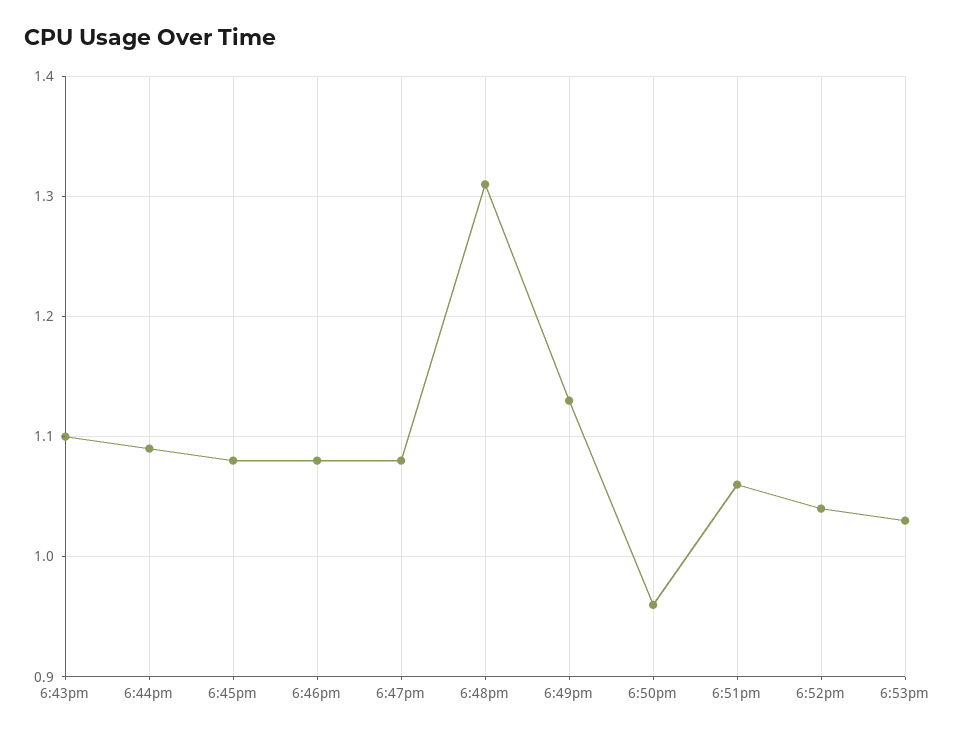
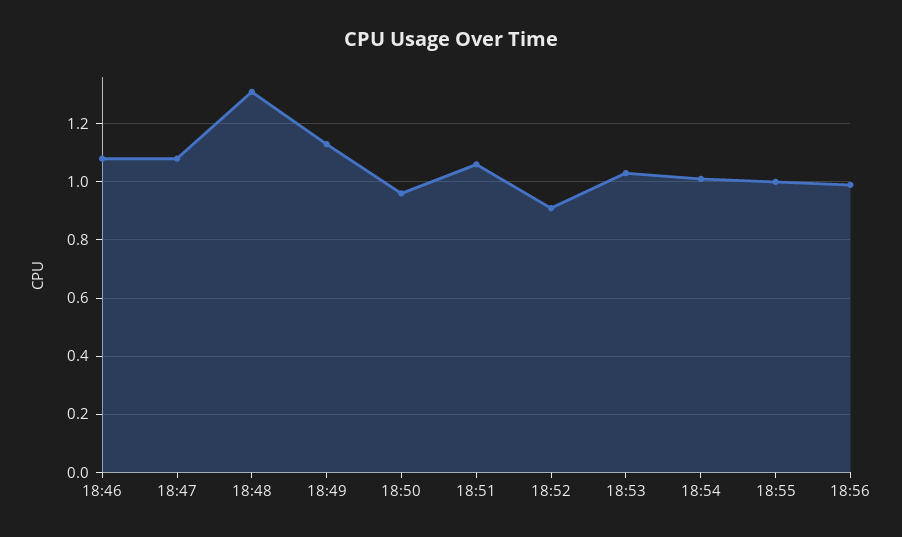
6:43pm: 1.1 -> none
6:44pm: 1.09 -> none
6:45pm: 1.08 -> none
6:52pm: 1.04 -> 0.9
18:54: none -> 1
18:55: none -> 1
18:56: none -> 1

